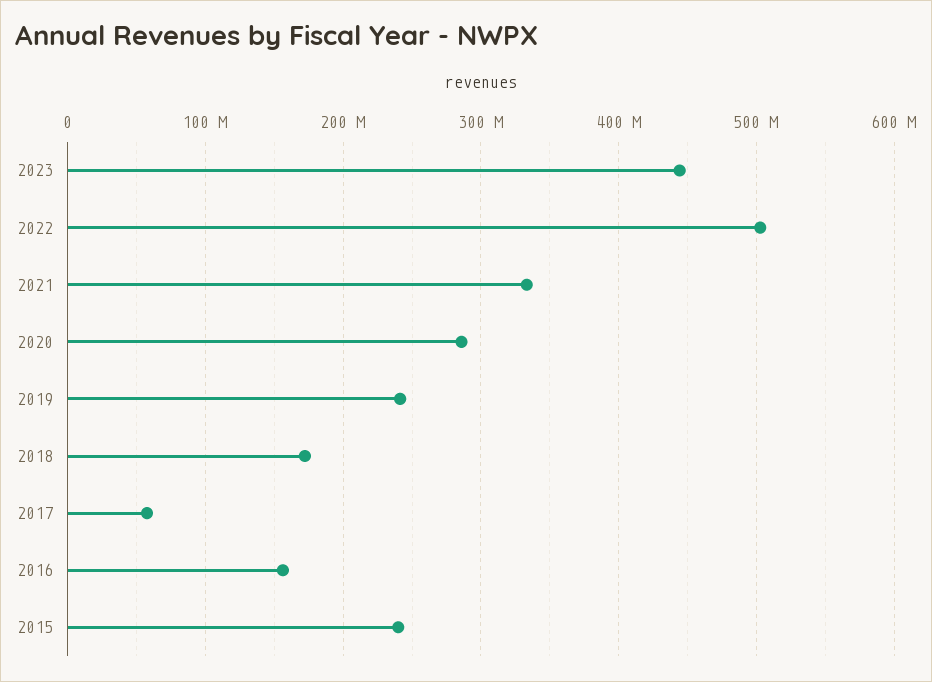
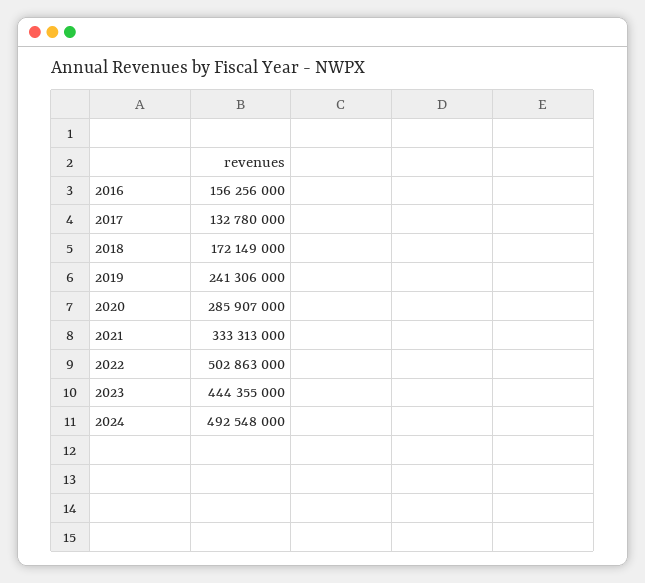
2017: 60000000 -> 132780000
2015: 240000000 -> none
2024: none -> 492548000

